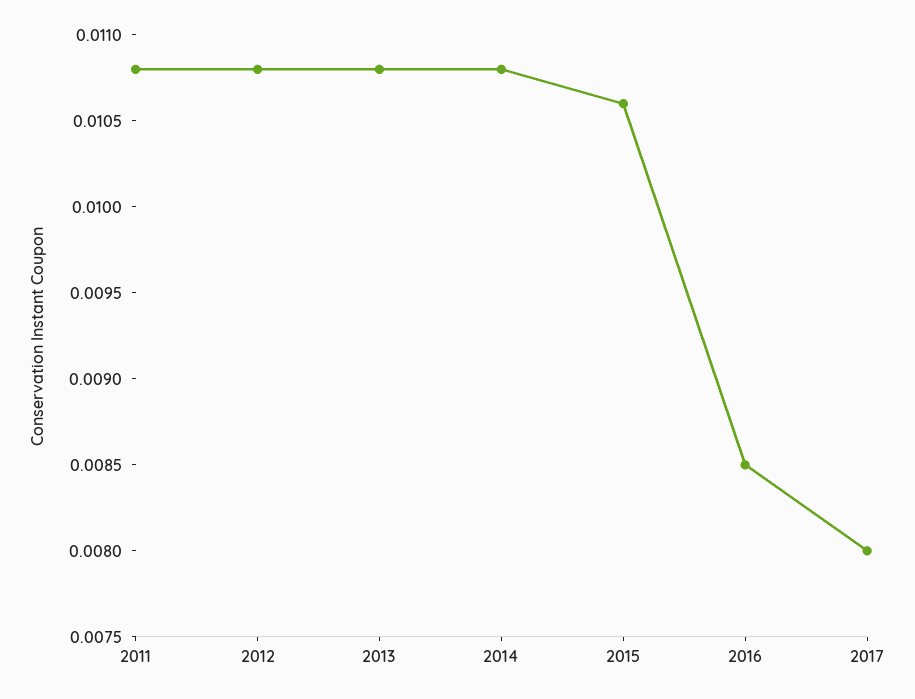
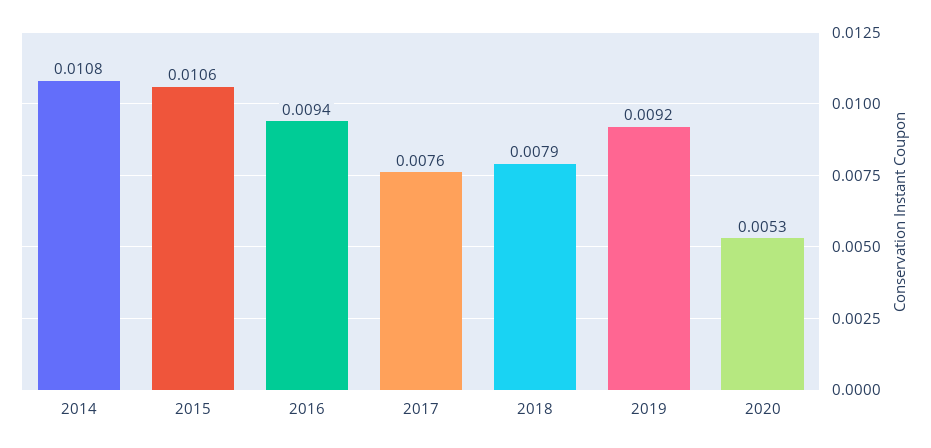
2011: 0.0108 -> none
2012: 0.0108 -> none
2013: 0.0108 -> none
2016: 0.0085 -> 0.0094
2017: 0.008 -> 0.0076
2018: none -> 0.0079
2019: none -> 0.0092
2020: none -> 0.0053

